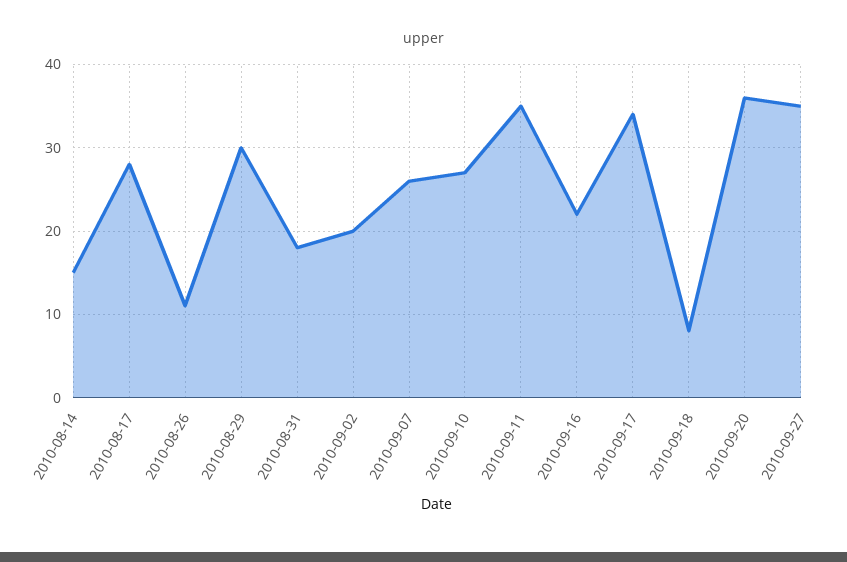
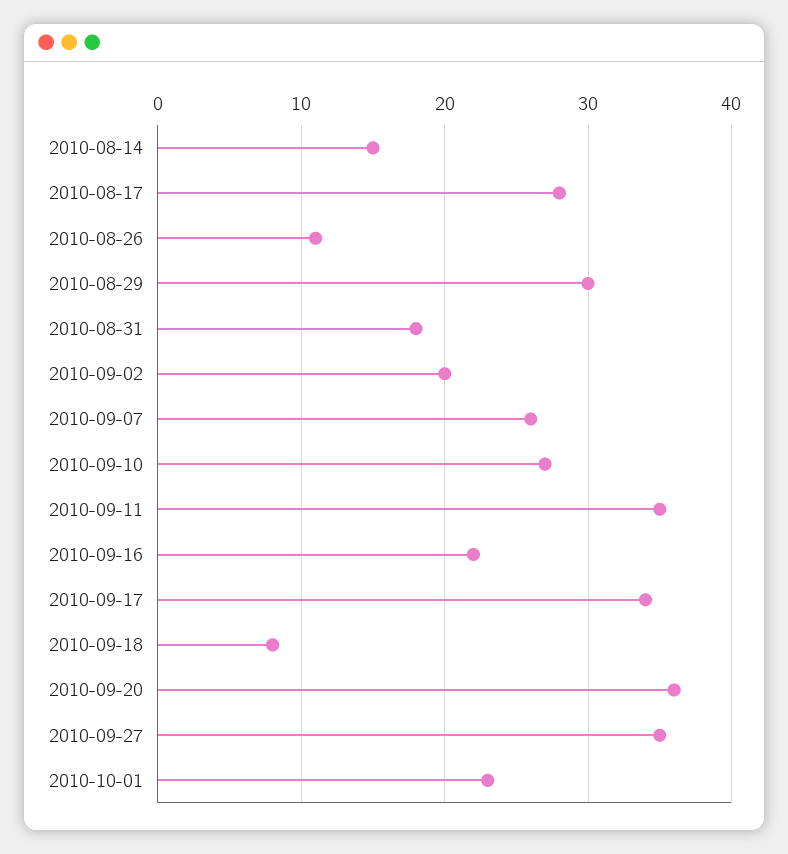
2010-10-01: none -> 23

